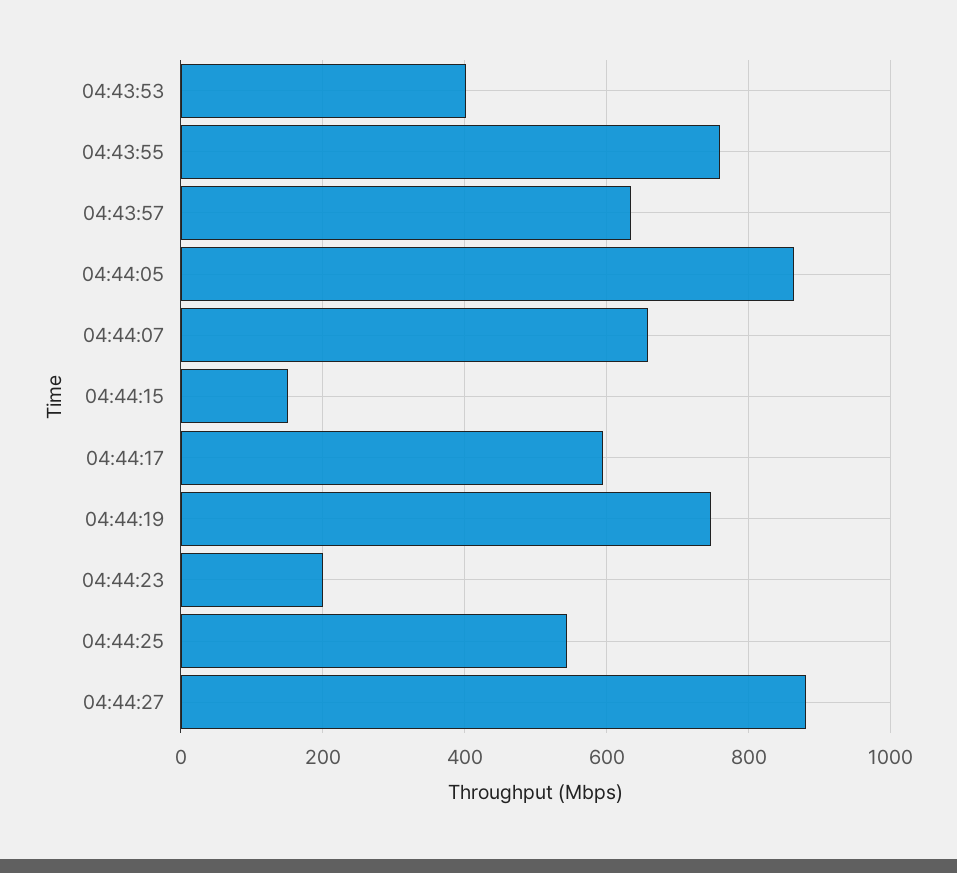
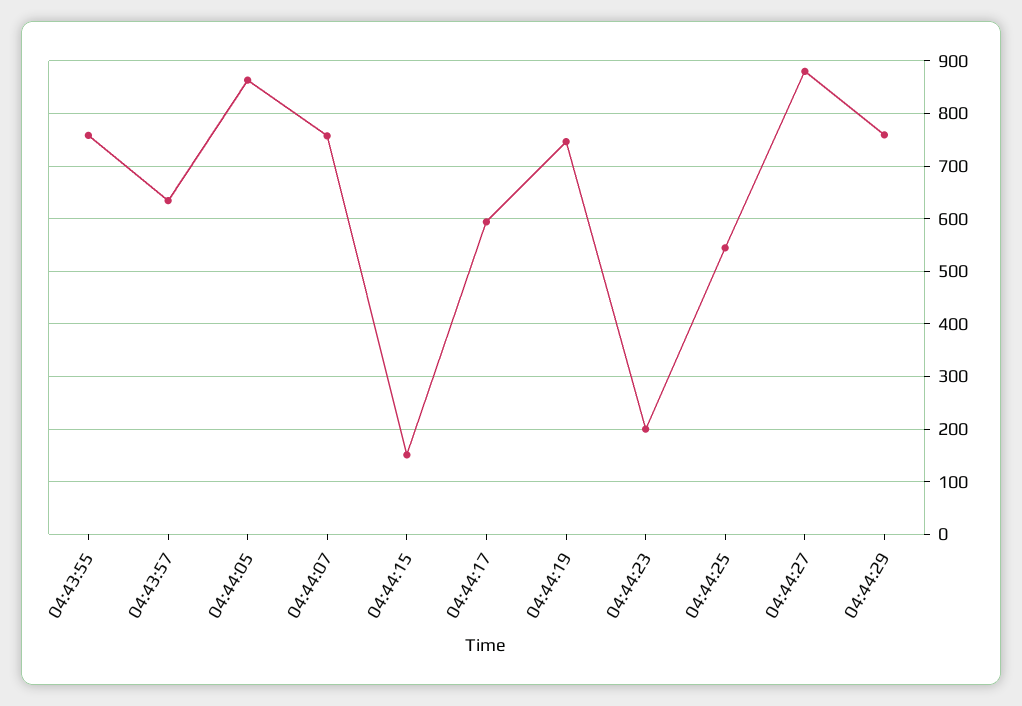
04:43:53: 400 -> none
04:44:07: 660 -> 760
04:44:29: none -> 760

